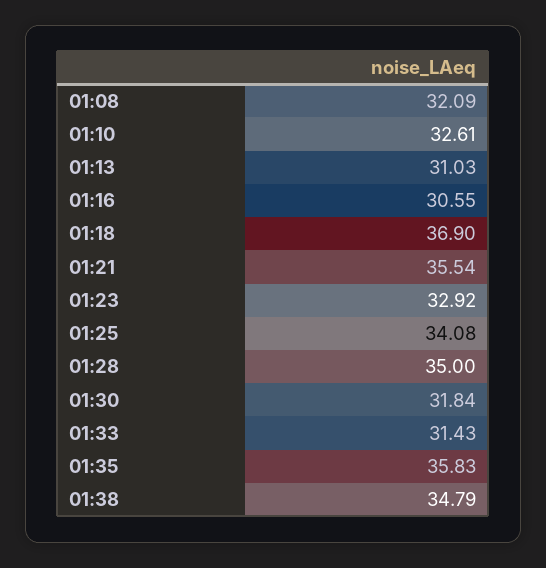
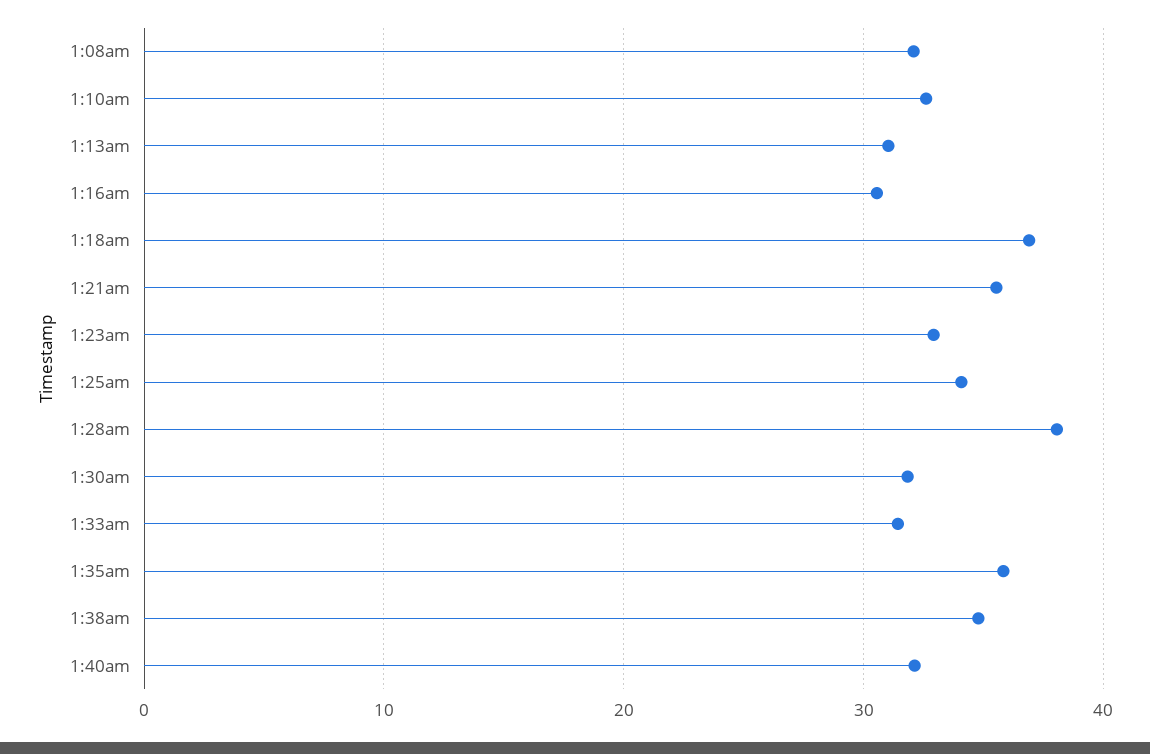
01:28: 35 -> 38
1:40am: none -> 32

